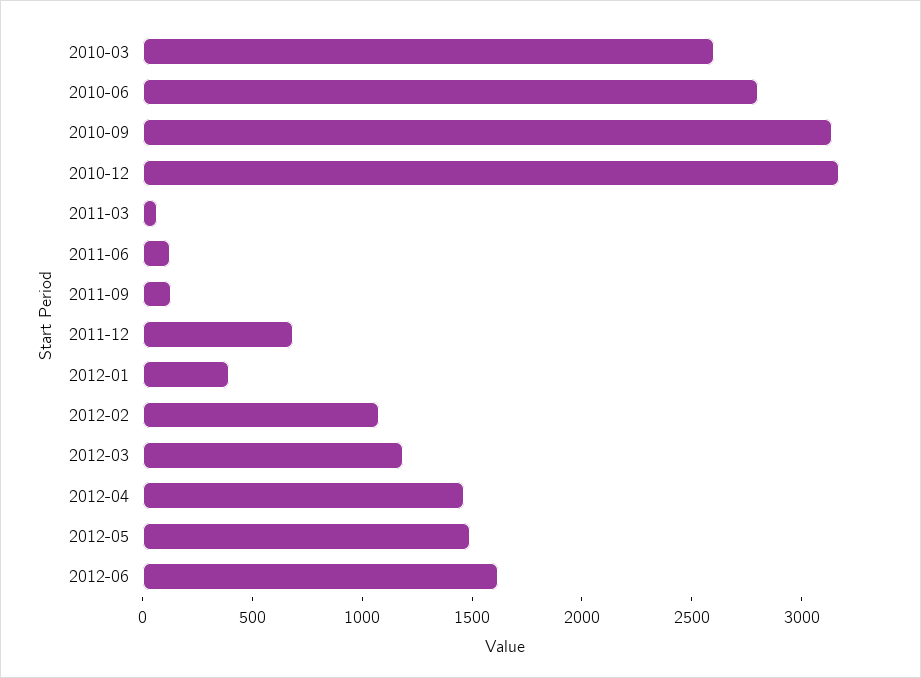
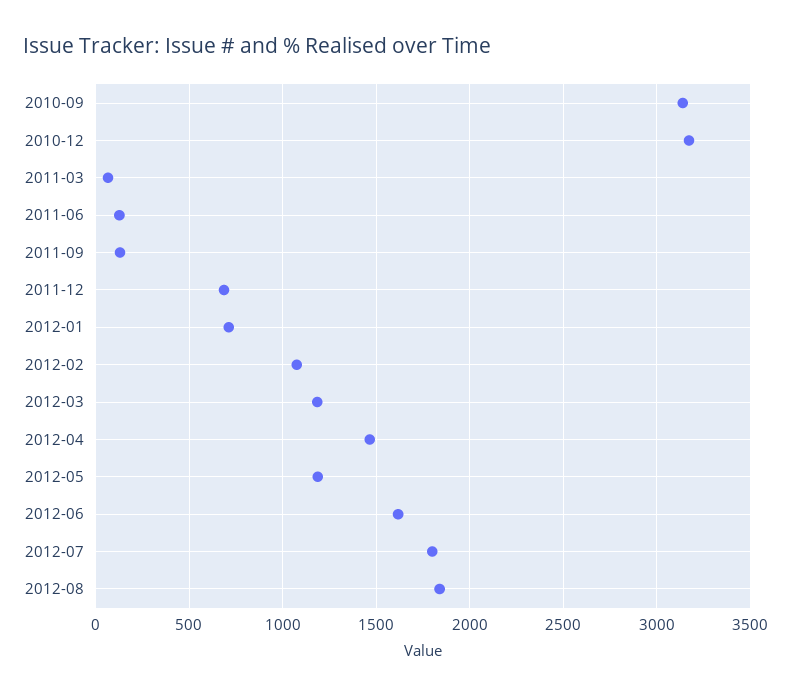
2010-03: 2600 -> none
2010-06: 2800 -> none
2012-01: 400 -> 700
2012-05: 1500 -> 1200
2012-07: none -> 1800
2012-08: none -> 1850

